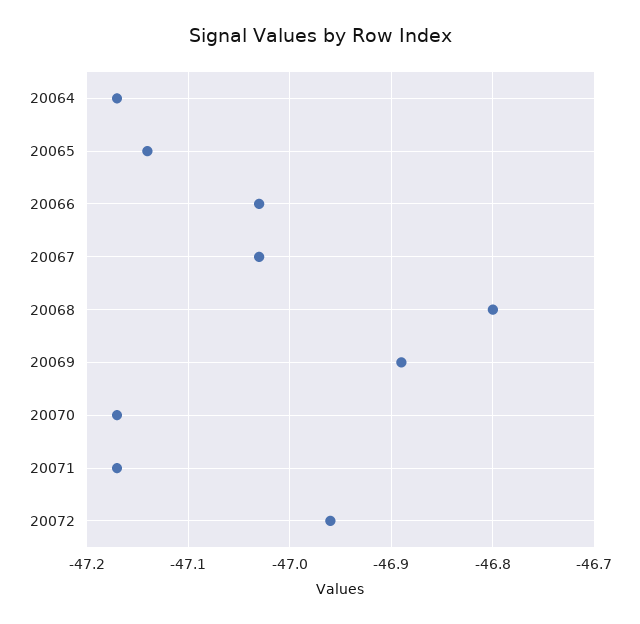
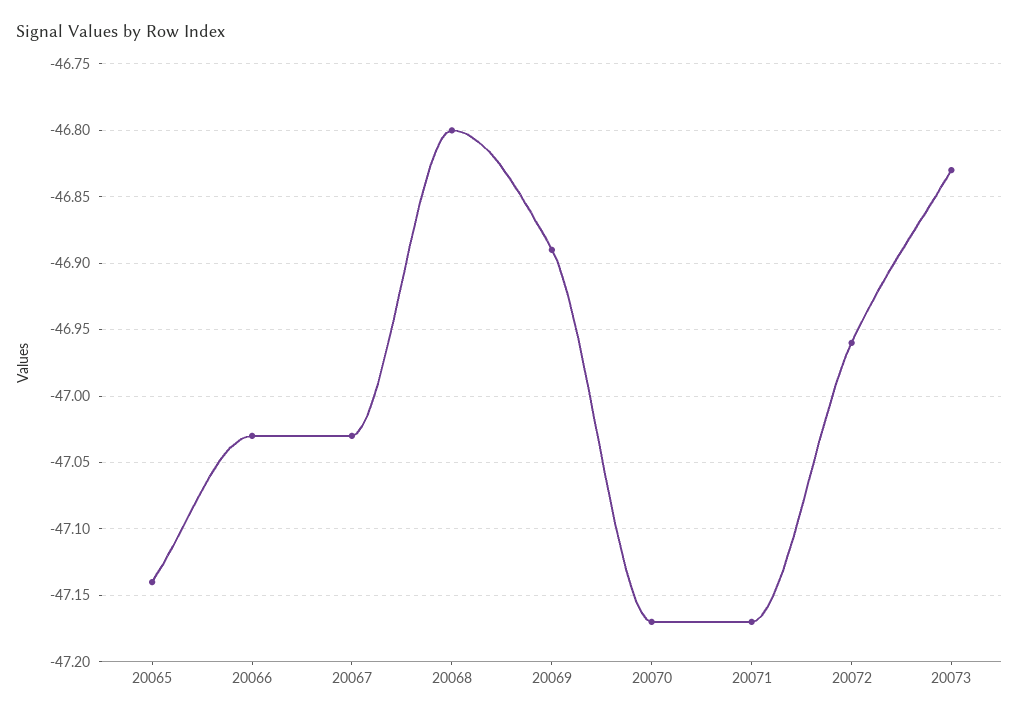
20064: -47.17 -> none
20073: none -> -46.83

